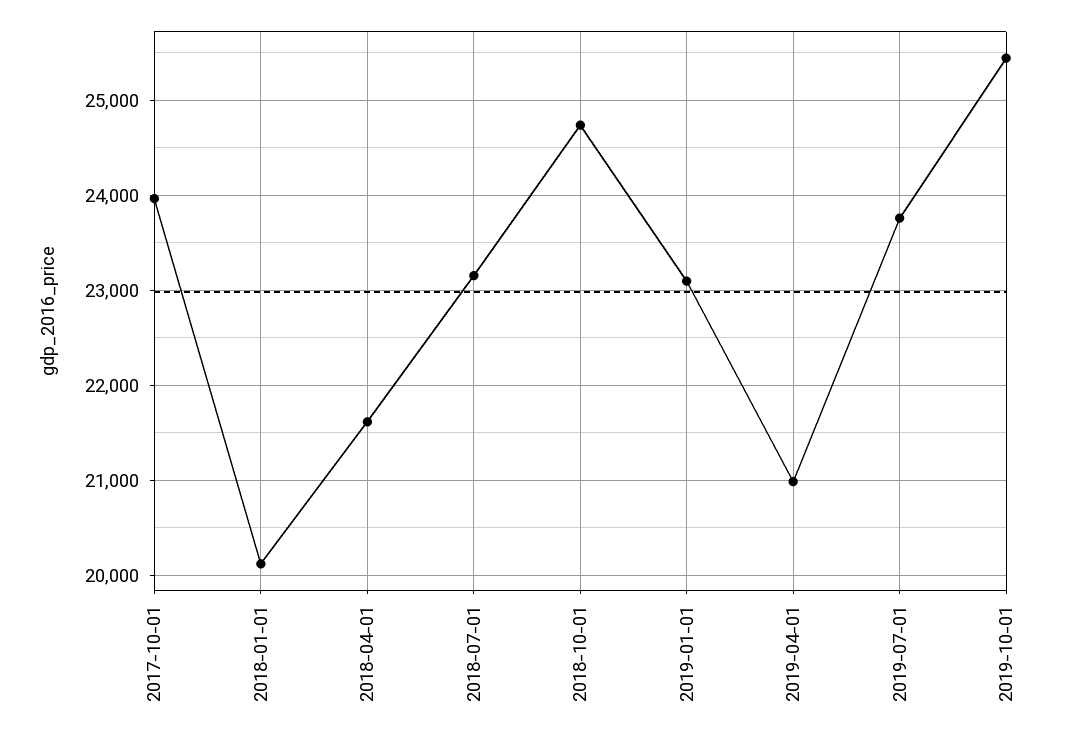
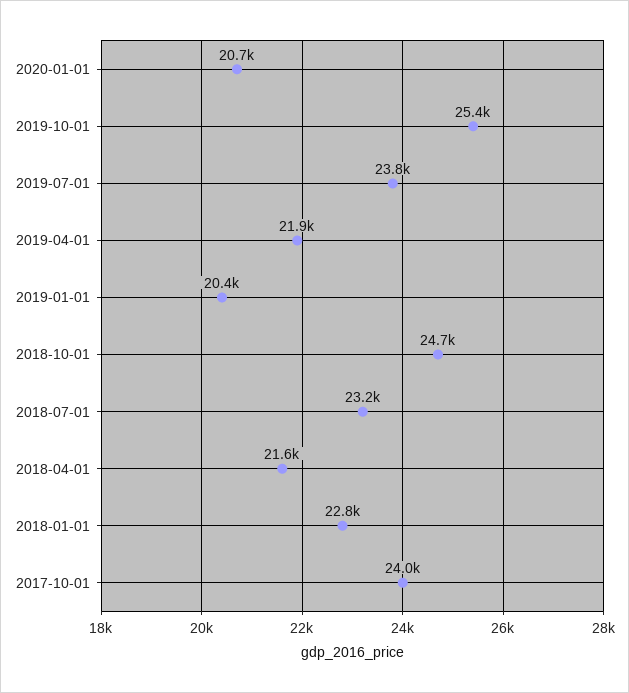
2018-01-01: 20100 -> 22800
2019-01-01: 23100 -> 20400
2019-04-01: 21000 -> 21900
2020-01-01: none -> 20700

